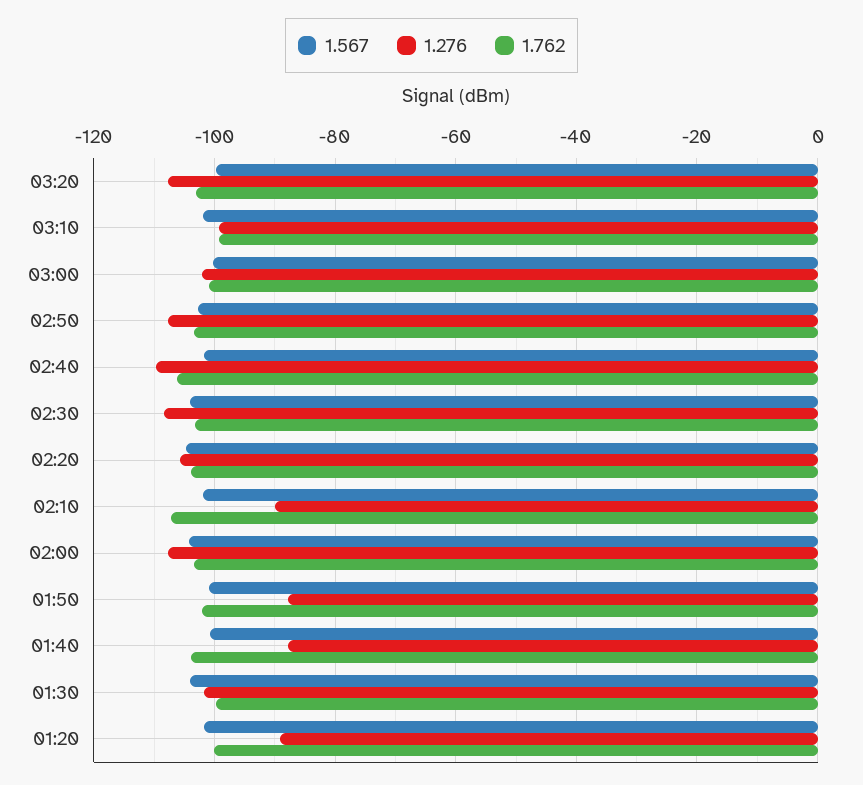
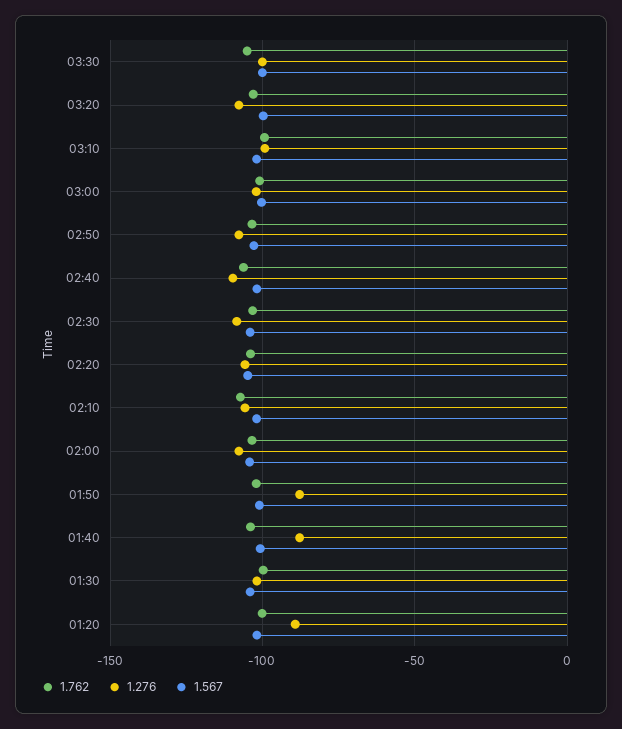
1.276, 02:10: -90 -> -105
1.762, 03:30: none -> -105
1.276, 03:30: none -> -100
1.567, 03:30: none -> -100

